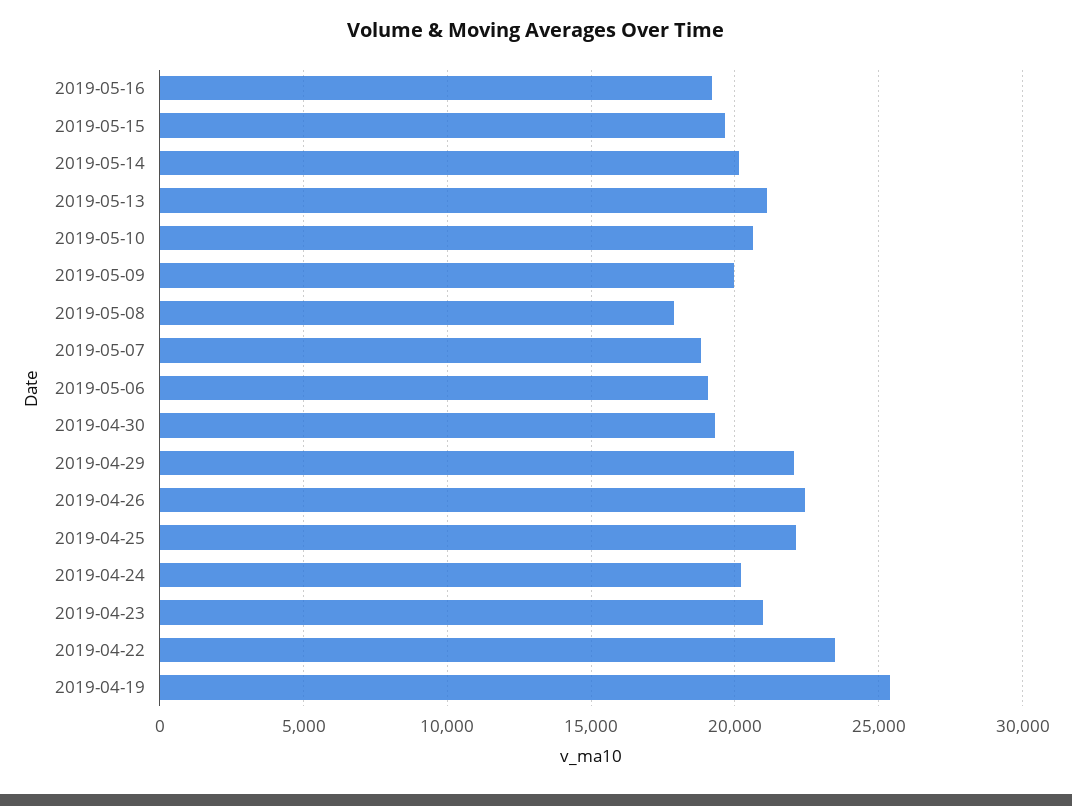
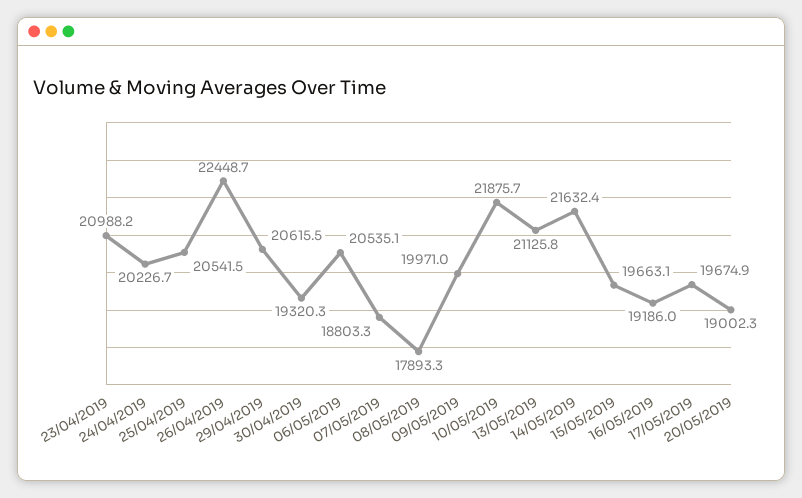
2019-05-14: 20000 -> 21632.4
2019-05-10: 20500 -> 21875.7
2019-05-06: 19000 -> 20535.1
2019-04-29: 22000 -> 20615.5
2019-04-25: 22000 -> 20541.5
2019-04-22: 23500 -> none
2019-04-19: 25500 -> none
17/05/2019: none -> 19674.9
20/05/2019: none -> 19002.3

